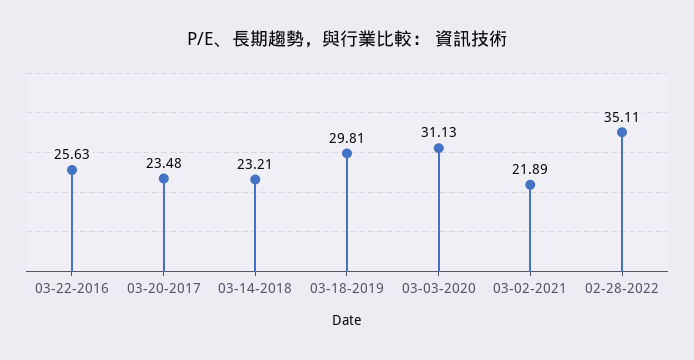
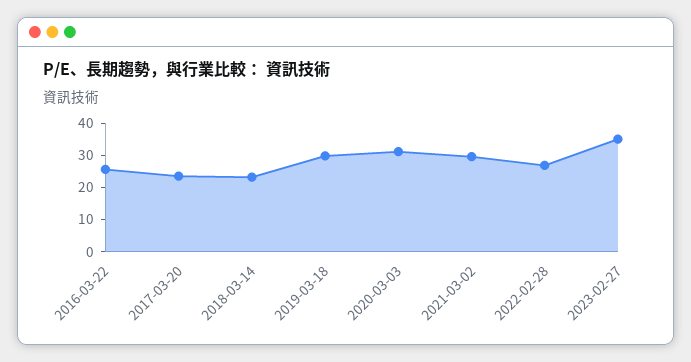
03-02-2021: 21.89 -> 30
02-28-2022: 35.11 -> 27.5
2023-02-27: none -> 35

